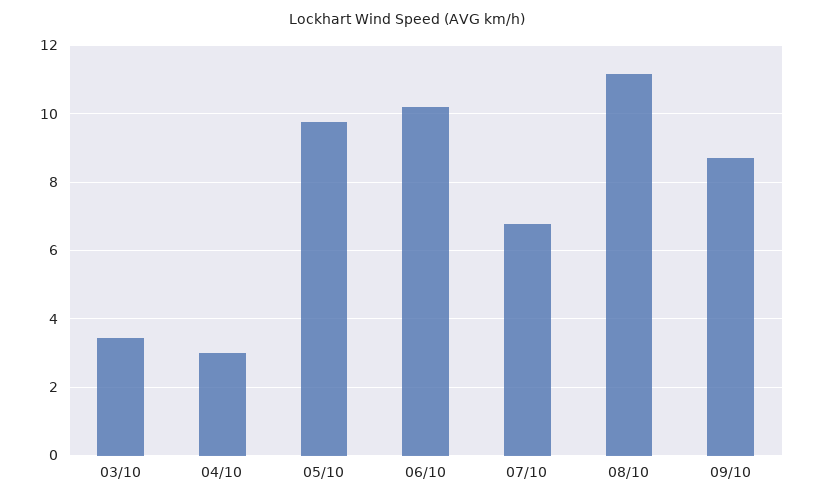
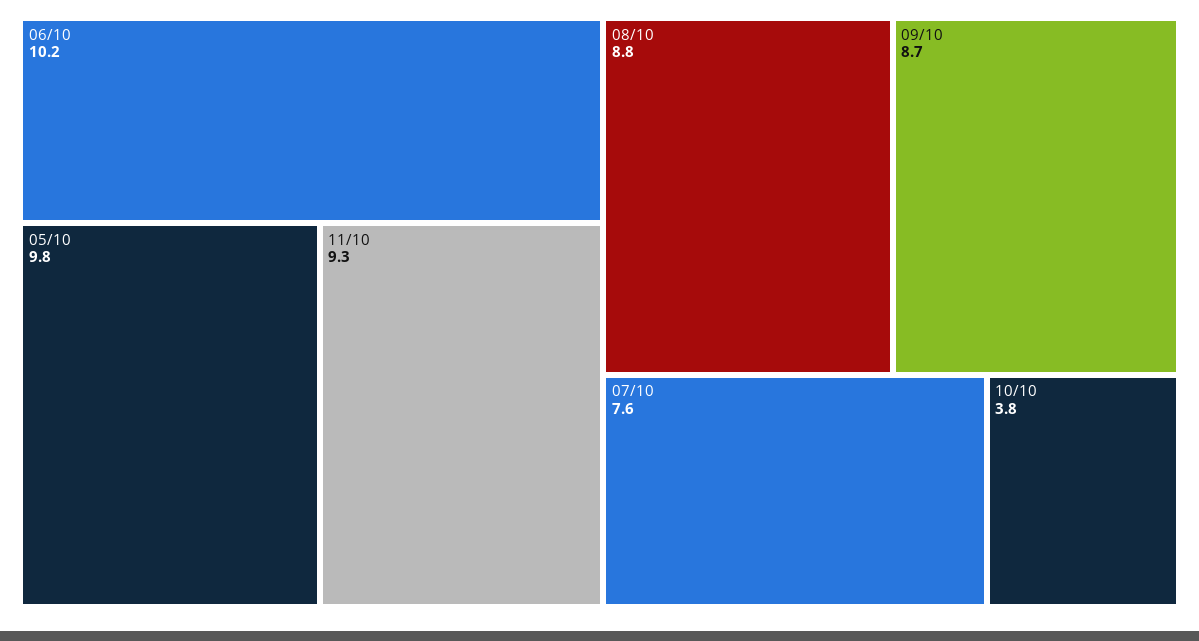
03/10: 3.4 -> none
04/10: 3 -> none
07/10: 6.8 -> 7.6
08/10: 11.2 -> 8.8
11/10: none -> 9.3
10/10: none -> 3.8

